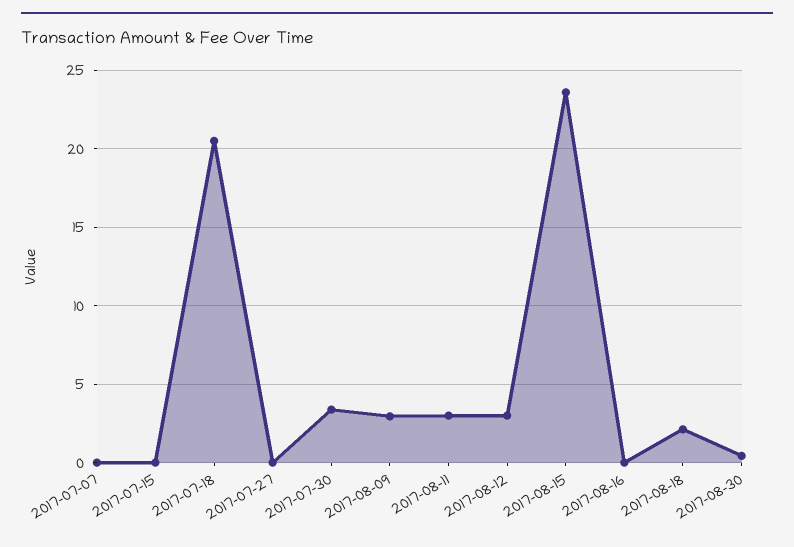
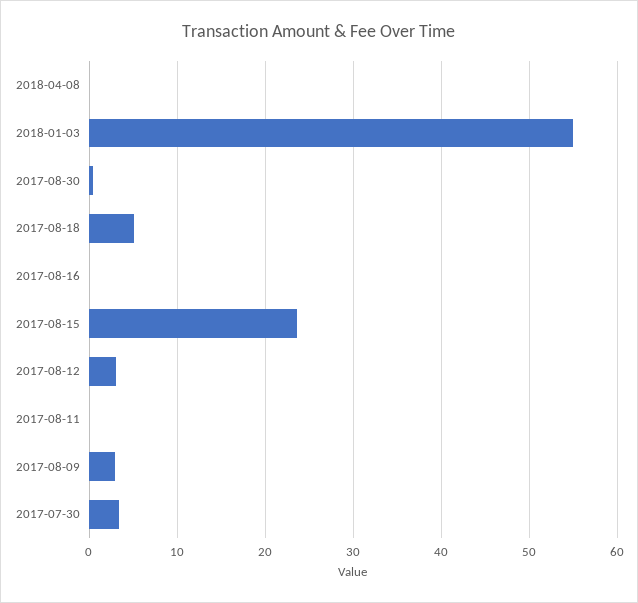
2017-07-07: 0 -> none
2017-07-15: 0 -> none
2017-07-18: 20.5 -> none
2017-07-27: 0 -> none
2017-08-11: 3 -> 0
2017-08-18: 2 -> 5
2018-04-08: none -> 0
2018-01-03: none -> 55

